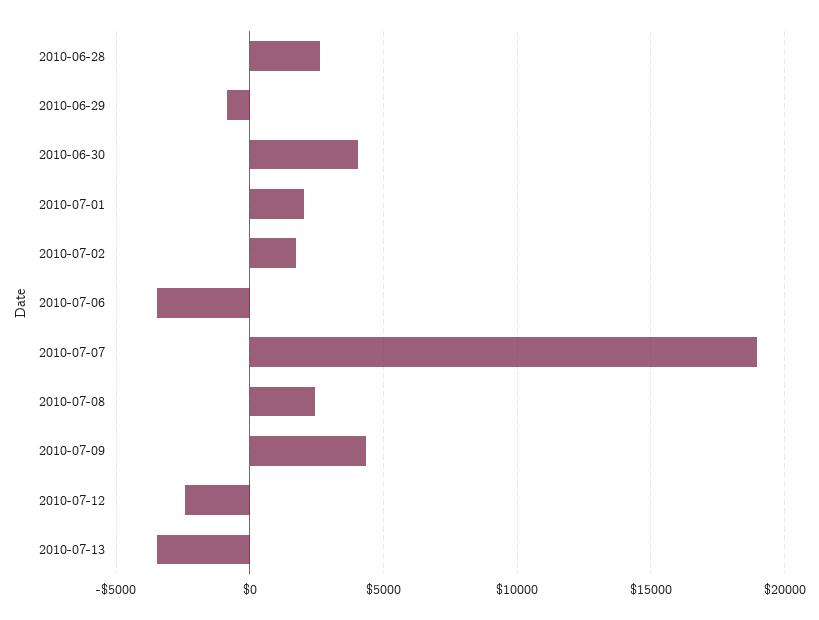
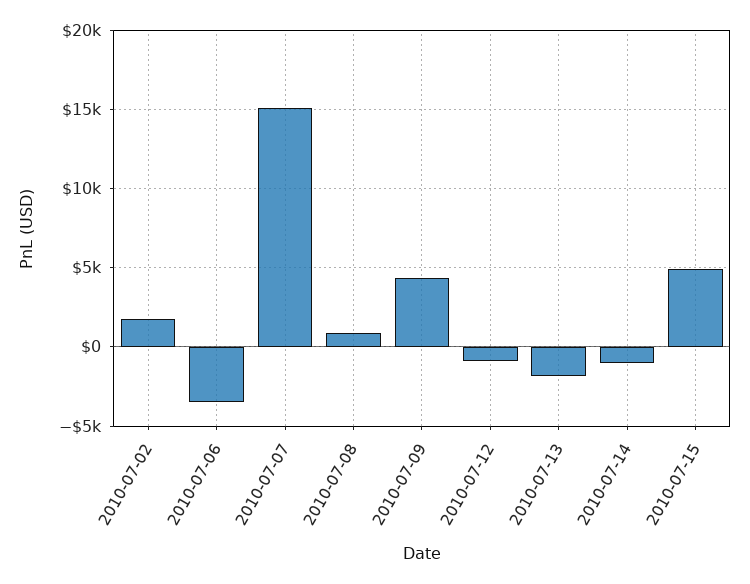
2010-06-28: 2500 -> none
2010-06-29: -1000 -> none
2010-06-30: 4000 -> none
2010-07-01: 2000 -> none
2010-07-07: 19000 -> 15000
2010-07-08: 2500 -> 1000
2010-07-12: -2500 -> -1000
2010-07-13: -3500 -> -2000
2010-07-14: none -> -1000
2010-07-15: none -> 5000

